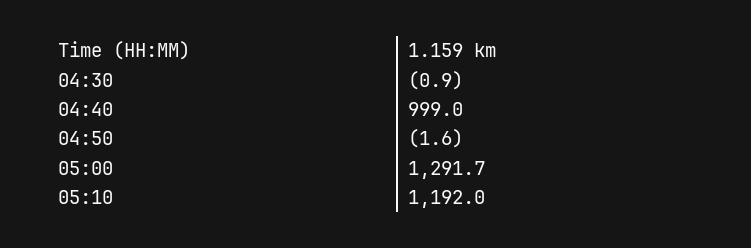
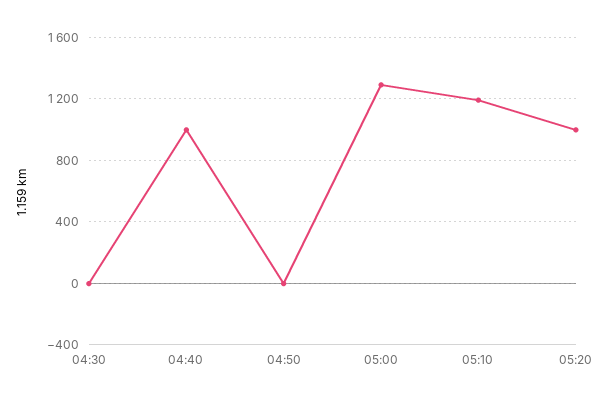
05:20: none -> 1000

